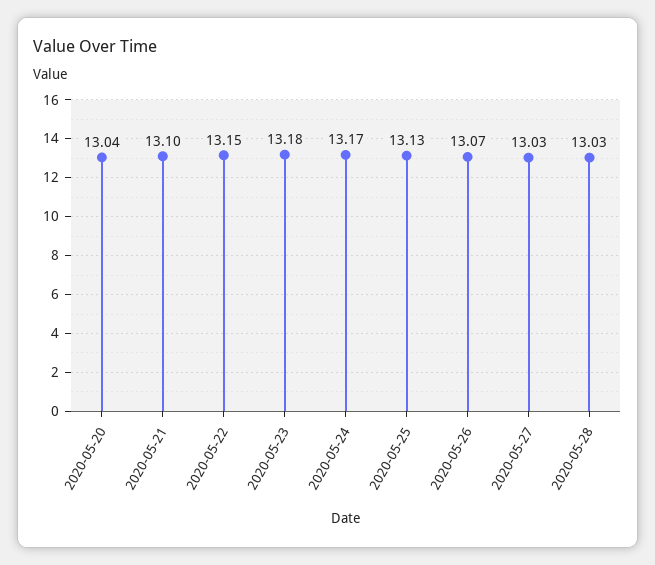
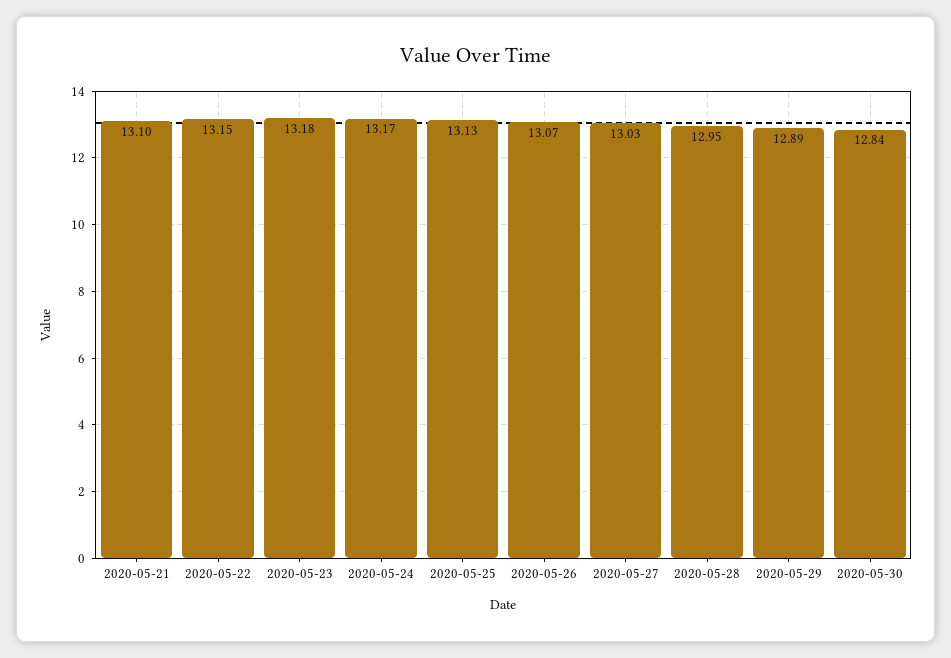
2020-05-20: 13.04 -> none
2020-05-28: 13.03 -> 12.95
2020-05-29: none -> 12.89
2020-05-30: none -> 12.84

